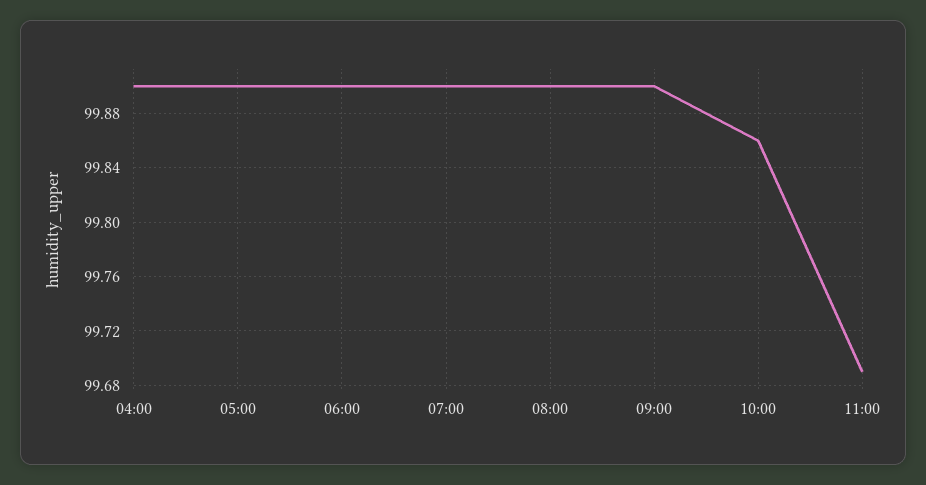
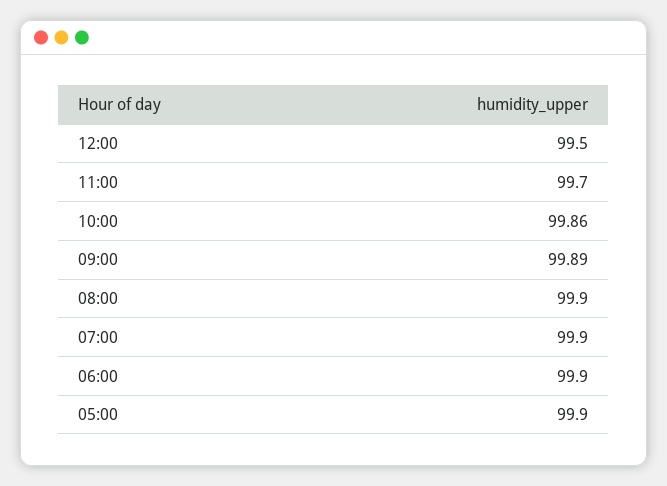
04:00: 99.9 -> none
09:00: 99.9 -> 99.89
11:00: 99.69 -> 99.7
12:00: none -> 99.5

